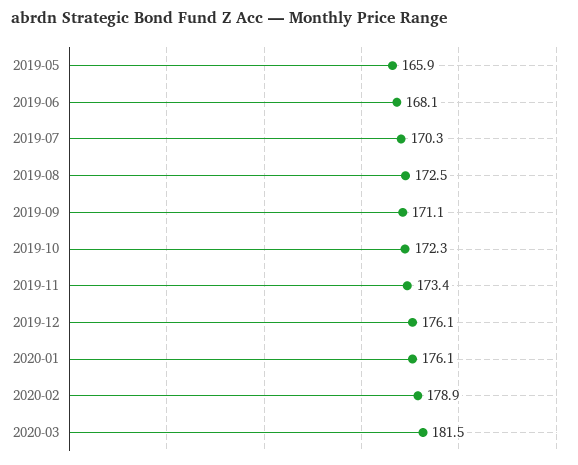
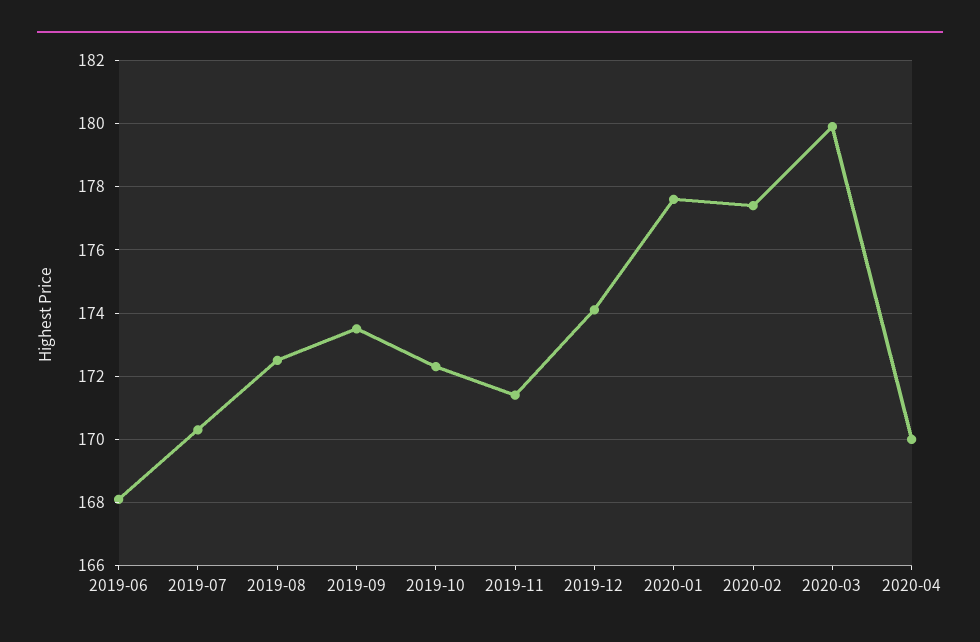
2019-05: 165.9 -> none
2019-09: 171.1 -> 173.5
2019-11: 173.4 -> 171.5
2019-12: 176.1 -> 174
2020-01: 176.1 -> 177.5
2020-02: 178.9 -> 177.5
2020-03: 181.5 -> 180
2020-04: none -> 170

